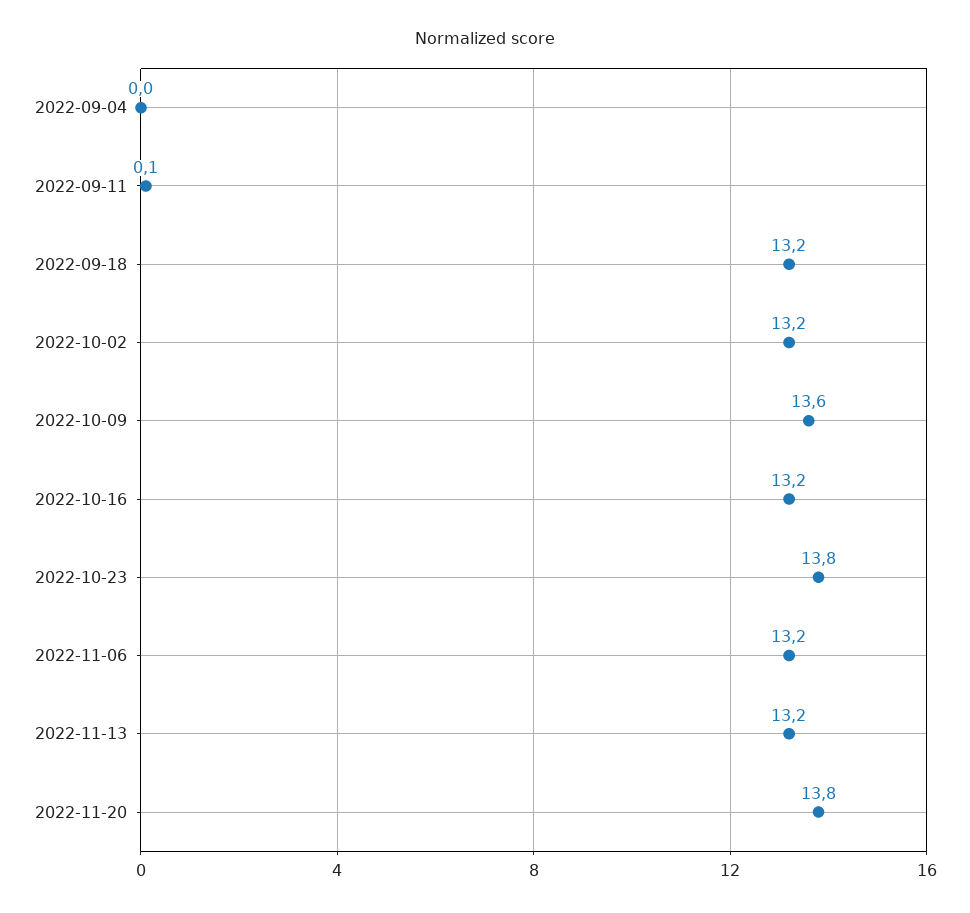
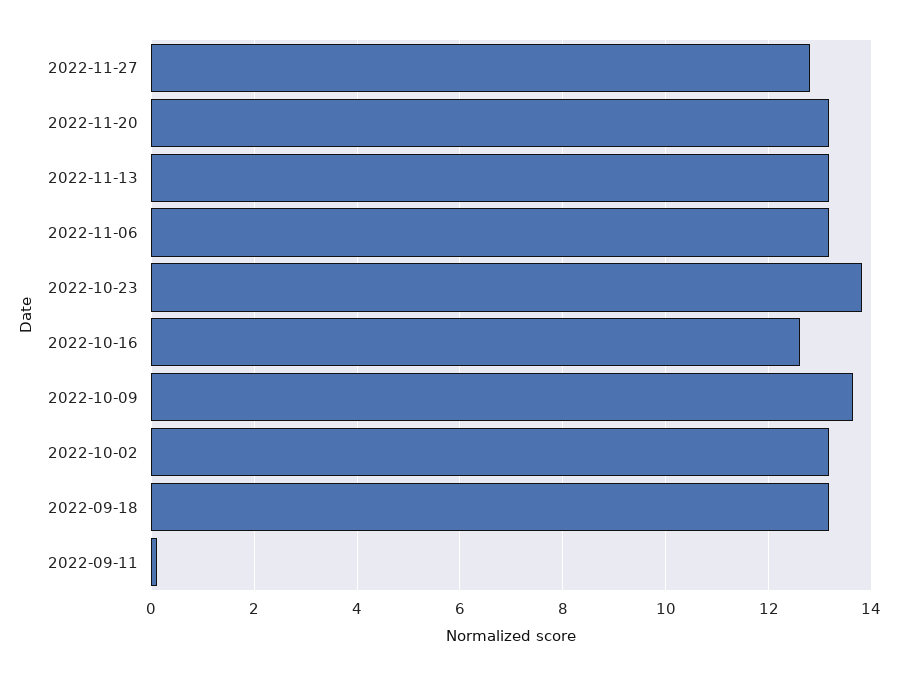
2022-09-04: 0 -> none
2022-10-16: 13.2 -> 12.6
2022-11-20: 13.8 -> 13.2
2022-11-27: none -> 12.8

